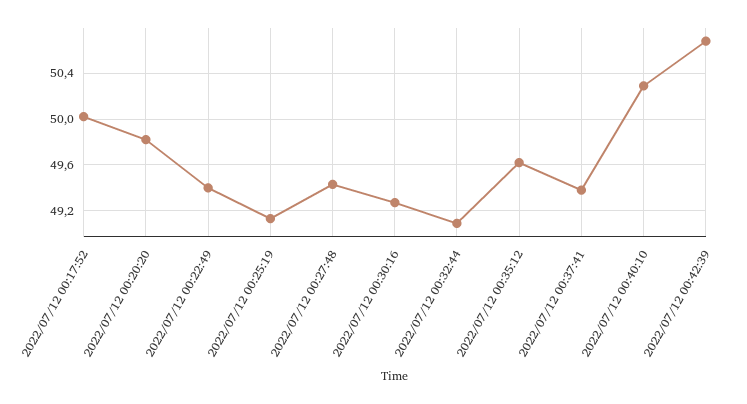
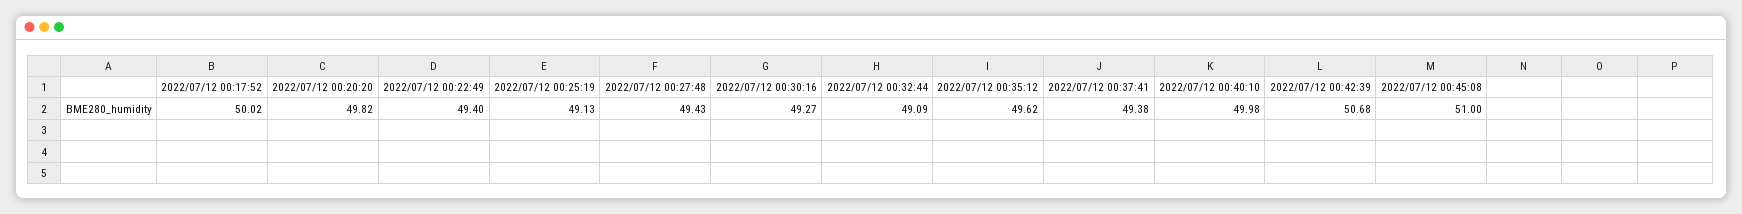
2022/07/12 00:40:10: 50.3 -> 49.98
2022/07/12 00:45:08: none -> 51

